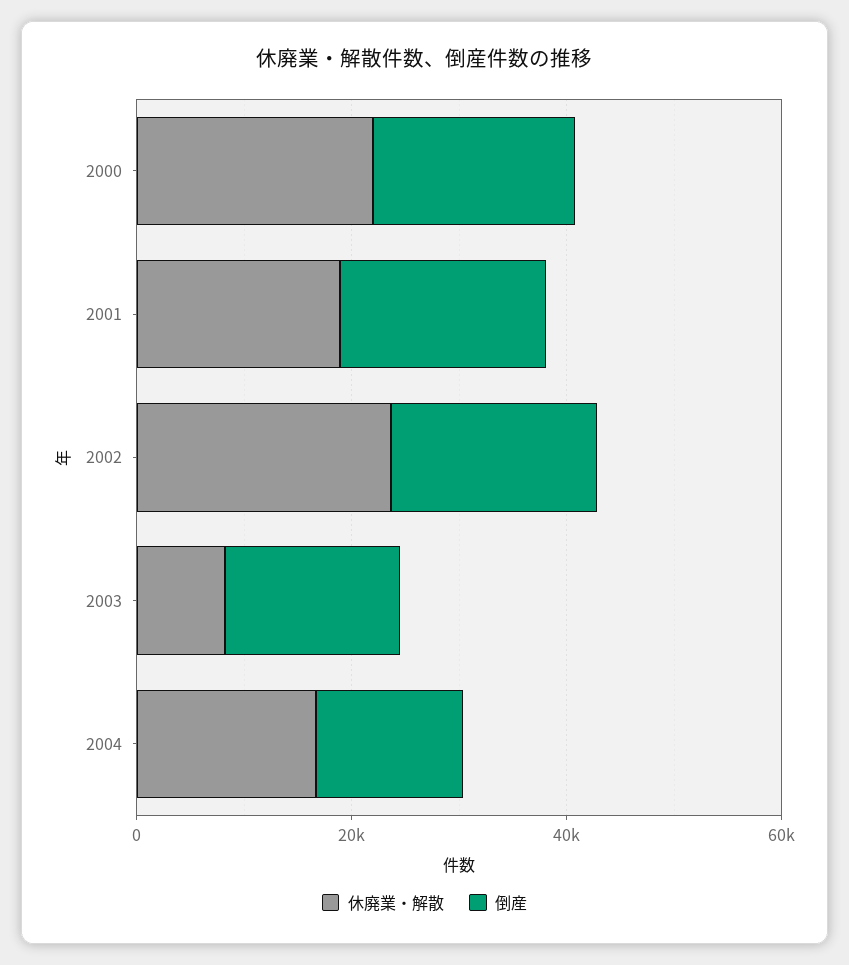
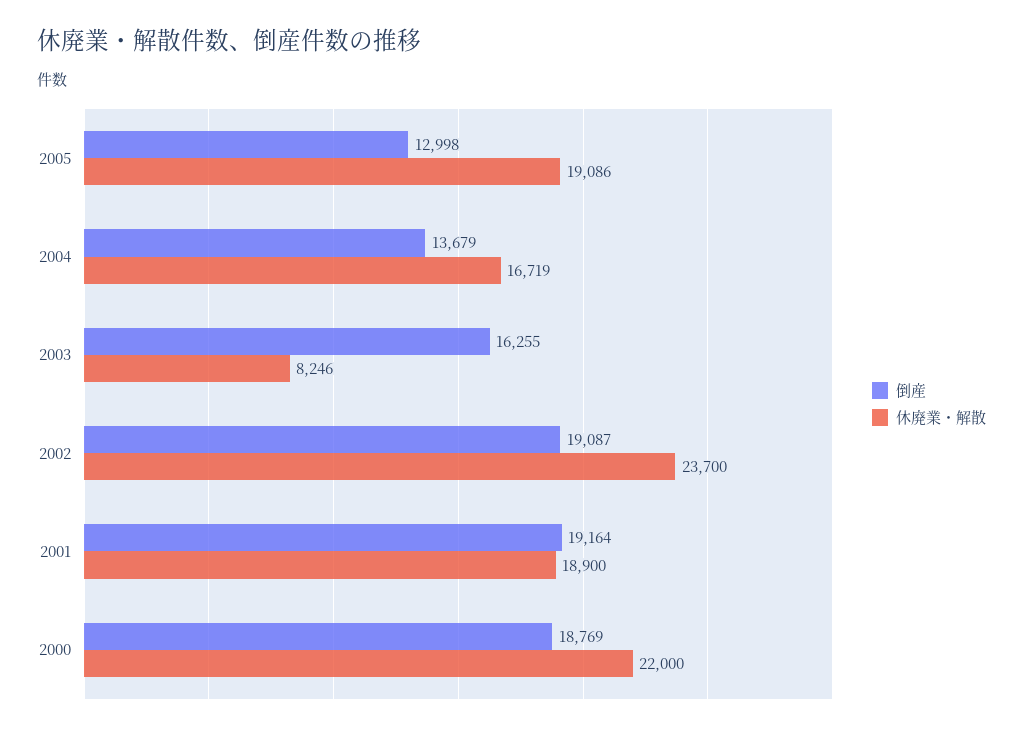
倒産, 2005: none -> 12998
休廃業・解散, 2005: none -> 19086

